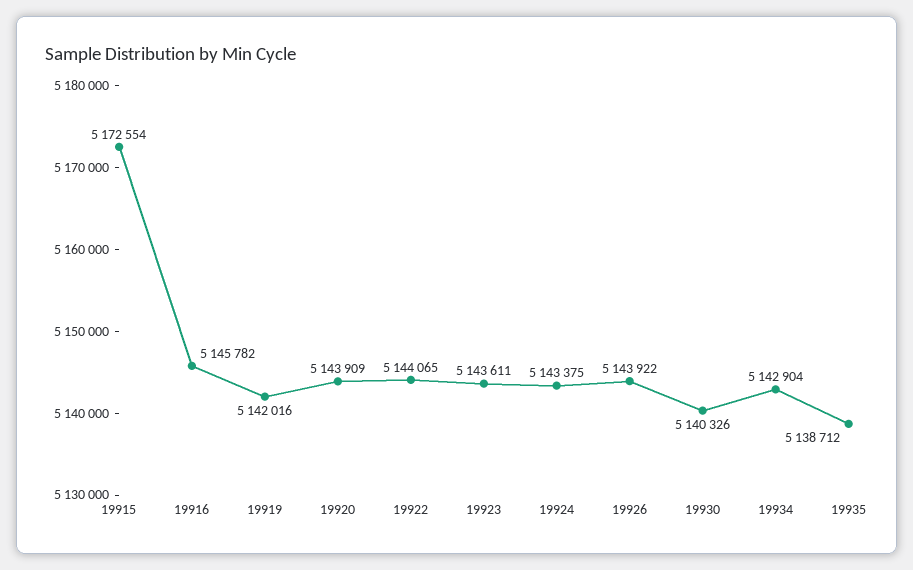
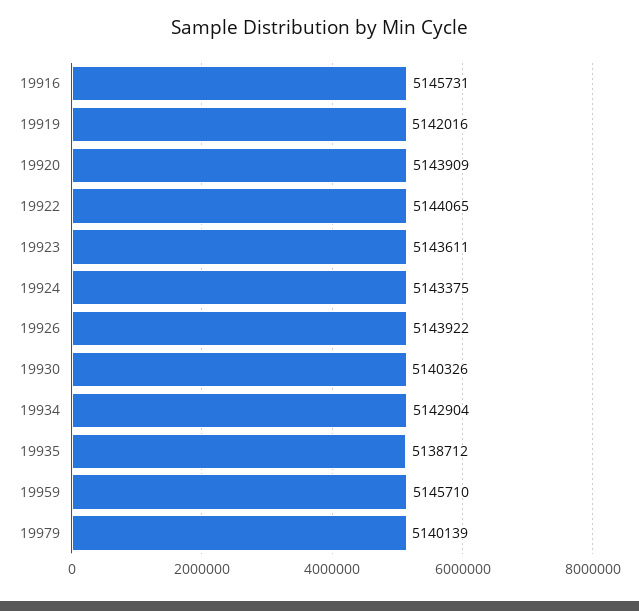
19915: 5172554 -> none
19916: 5145782 -> 5145731
19959: none -> 5145710
19979: none -> 5140139

